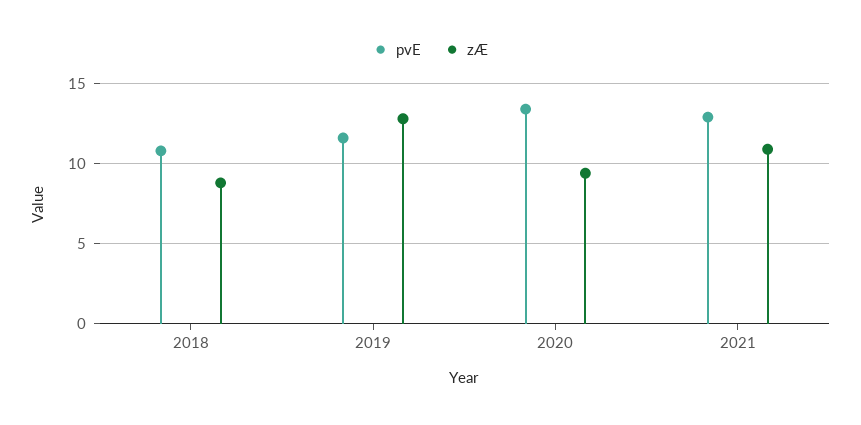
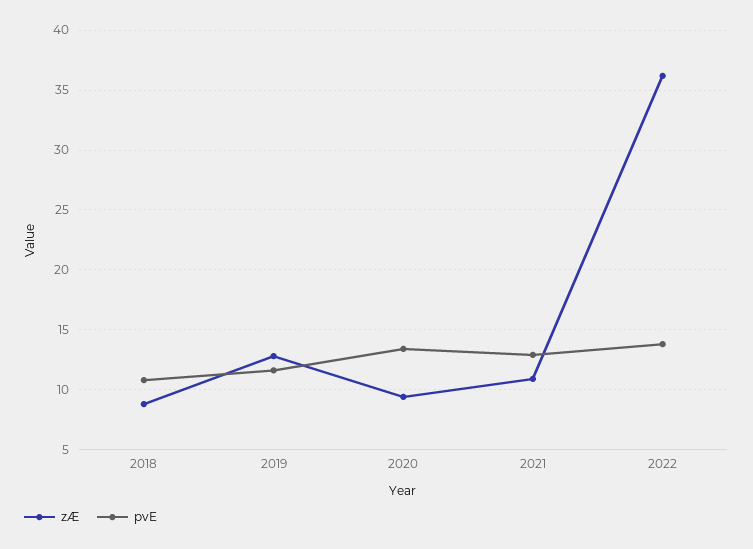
zÆ, 2022: none -> 36
pvE, 2022: none -> 14

